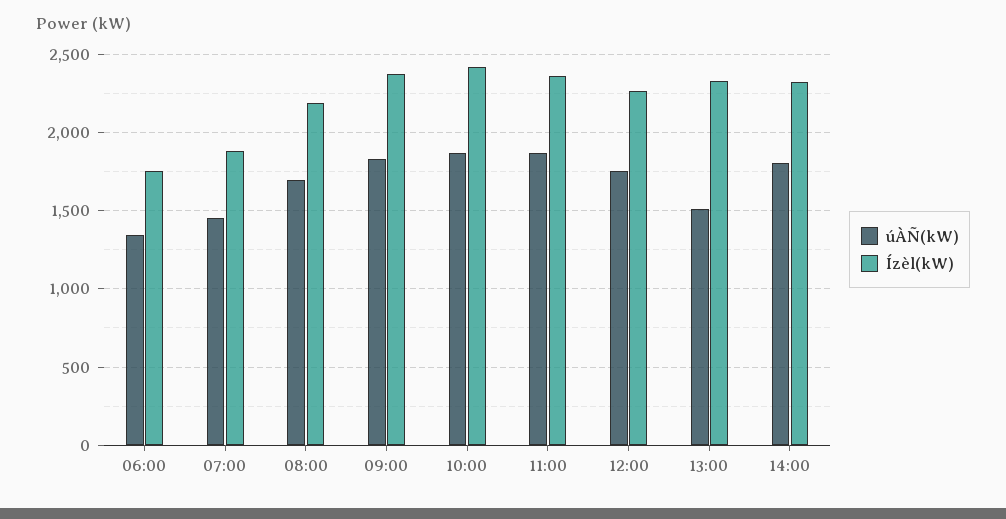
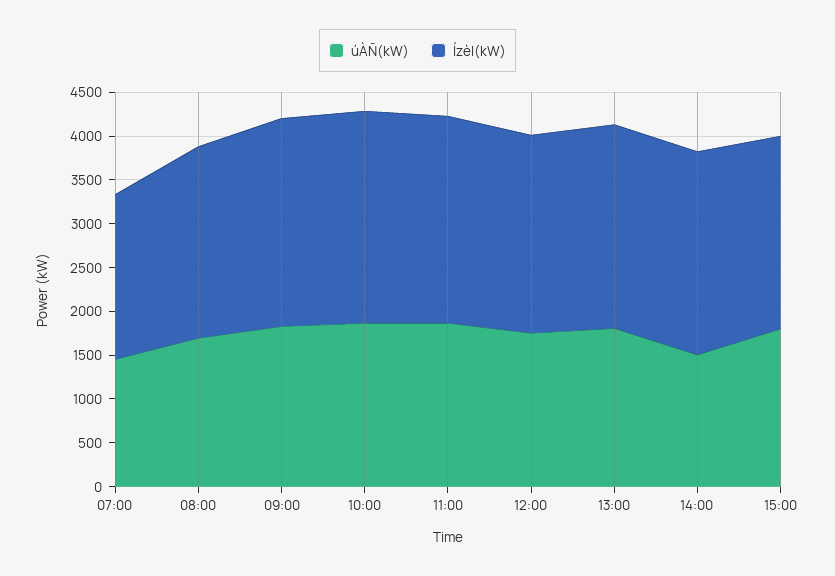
úÀÑ(kW), 06:00: 1350 -> none
Ízèl(kW), 06:00: 1750 -> none
úÀÑ(kW), 13:00: 1500 -> 1800
úÀÑ(kW), 14:00: 1800 -> 1500
úÀÑ(kW), 15:00: none -> 1800
Ízèl(kW), 15:00: none -> 2200

